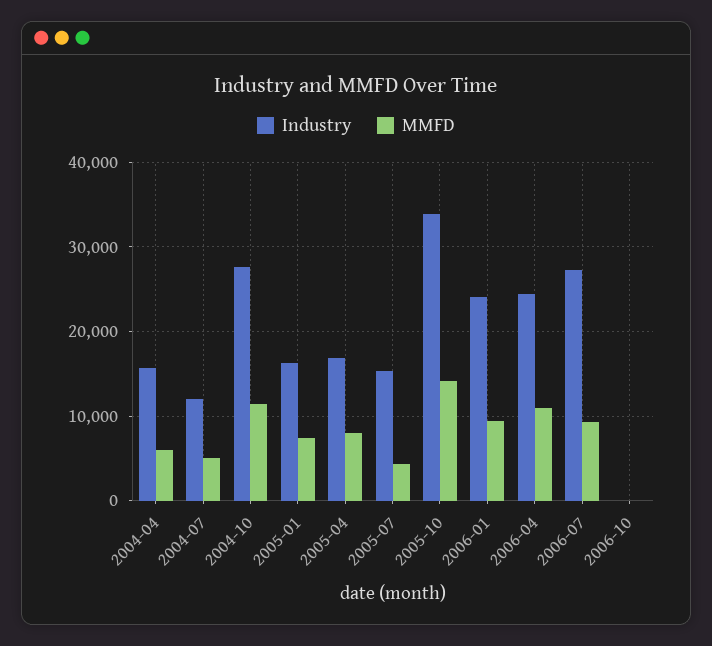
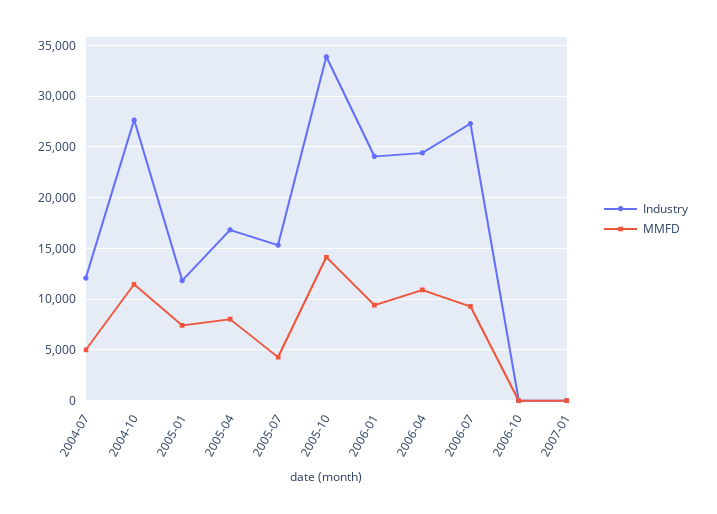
Industry, 2004-04: 16000 -> none
MMFD, 2004-04: 6000 -> none
Industry, 2005-01: 16000 -> 12000
Industry, 2007-01: none -> 0
MMFD, 2007-01: none -> 0

